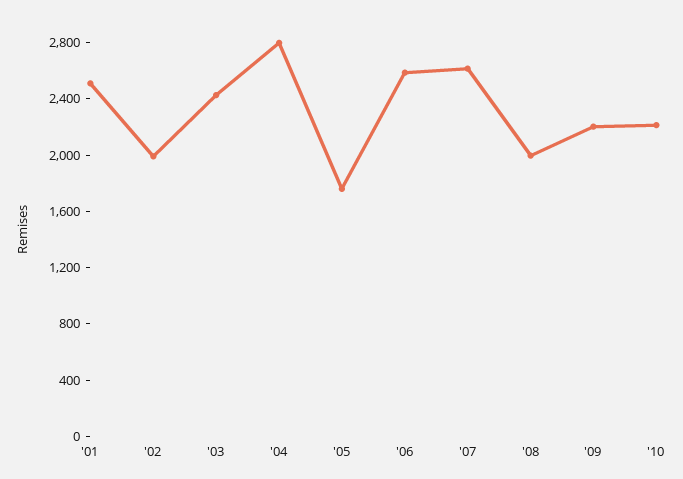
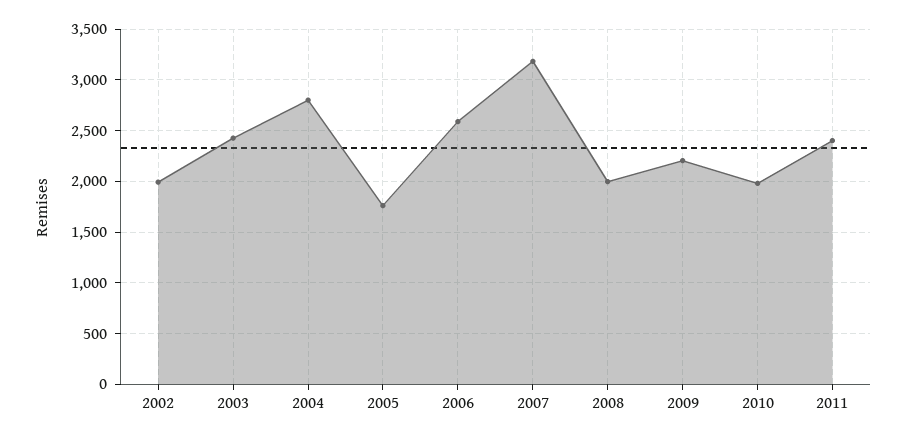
'01: 2500 -> none
'07: 2600 -> 3200
'10: 2200 -> 2000
2011: none -> 2400

